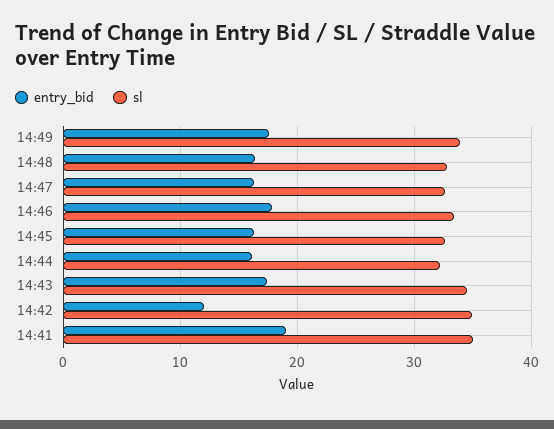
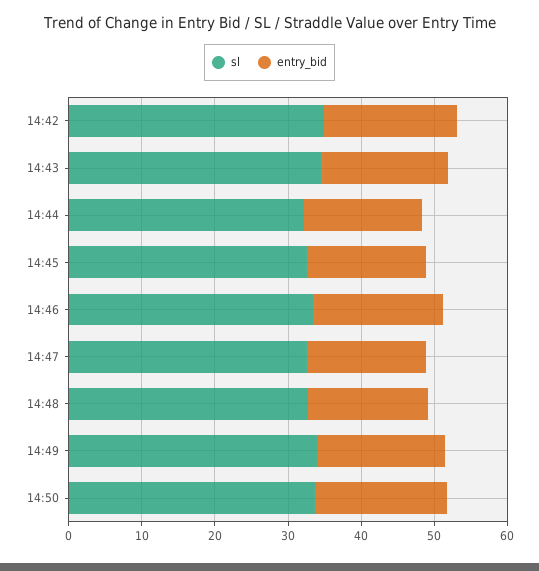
entry_bid, 14:42: 12 -> 18
entry_bid, 14:41: 19 -> none
sl, 14:41: 35 -> none
sl, 14:50: none -> 34
entry_bid, 14:50: none -> 18

